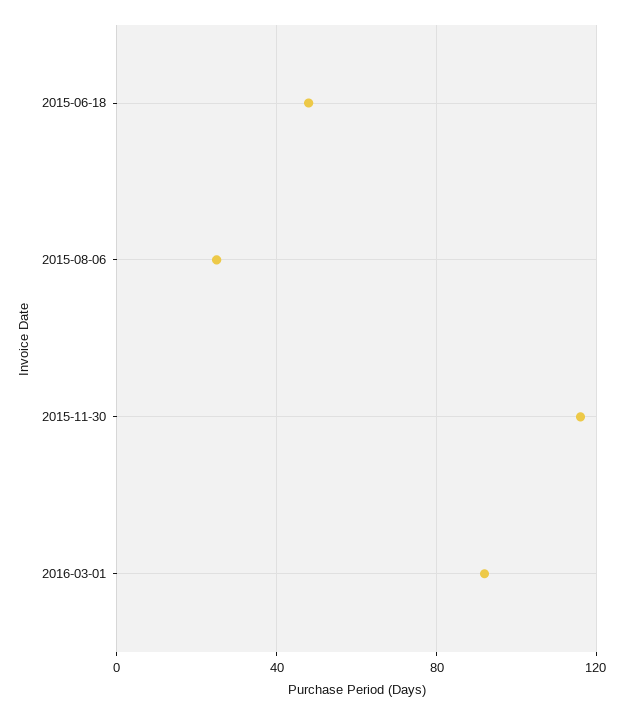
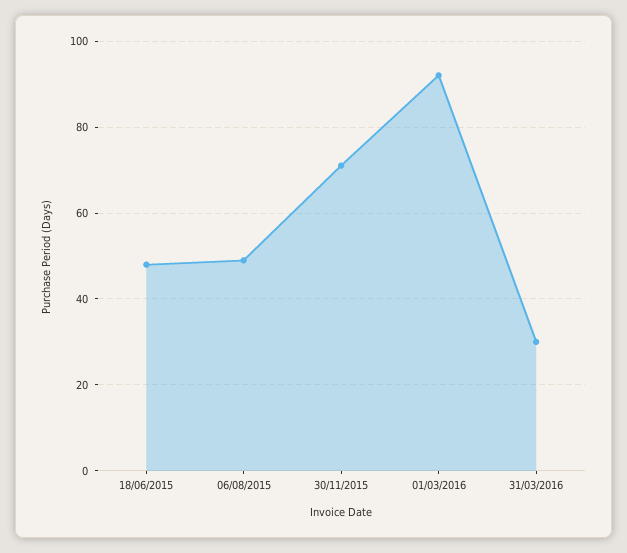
2015-08-06: 25 -> 50
2015-11-30: 115 -> 70
31/03/2016: none -> 30

